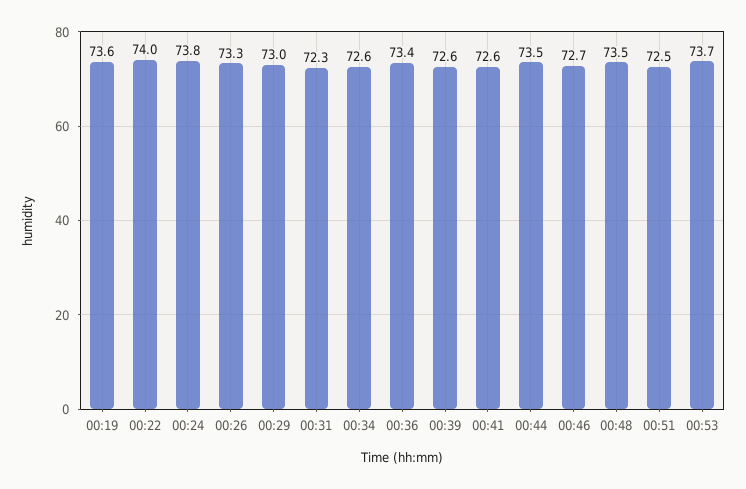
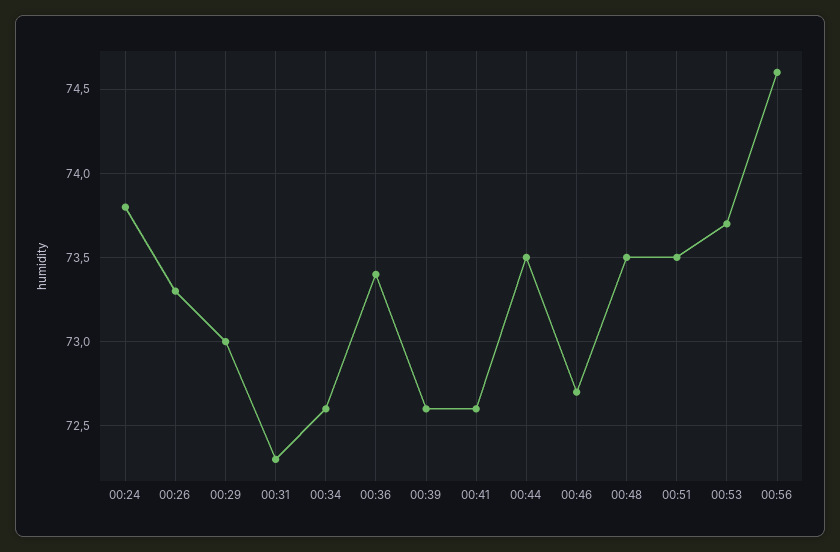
00:19: 73.6 -> none
00:22: 74 -> none
00:51: 72.5 -> 73.5
00:56: none -> 74.6

